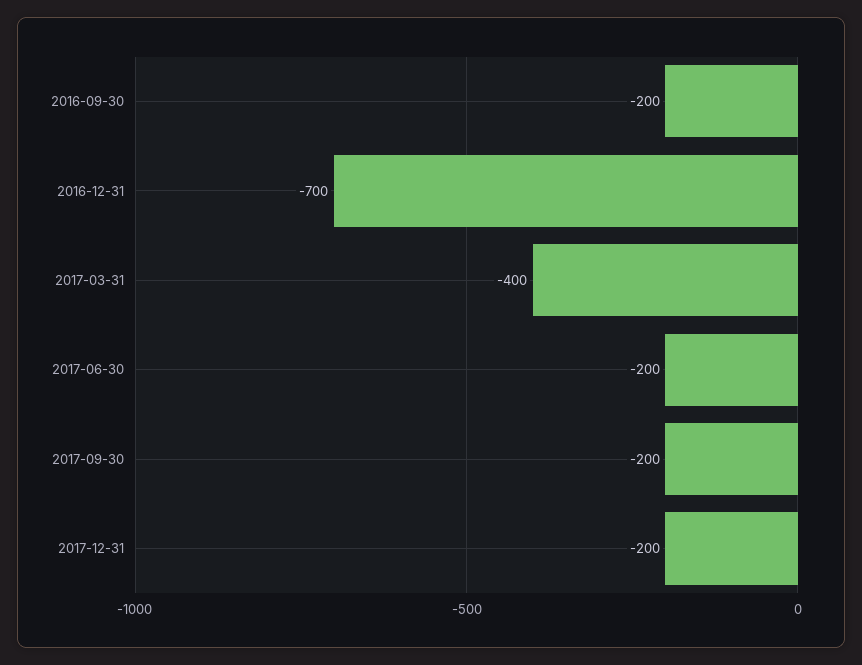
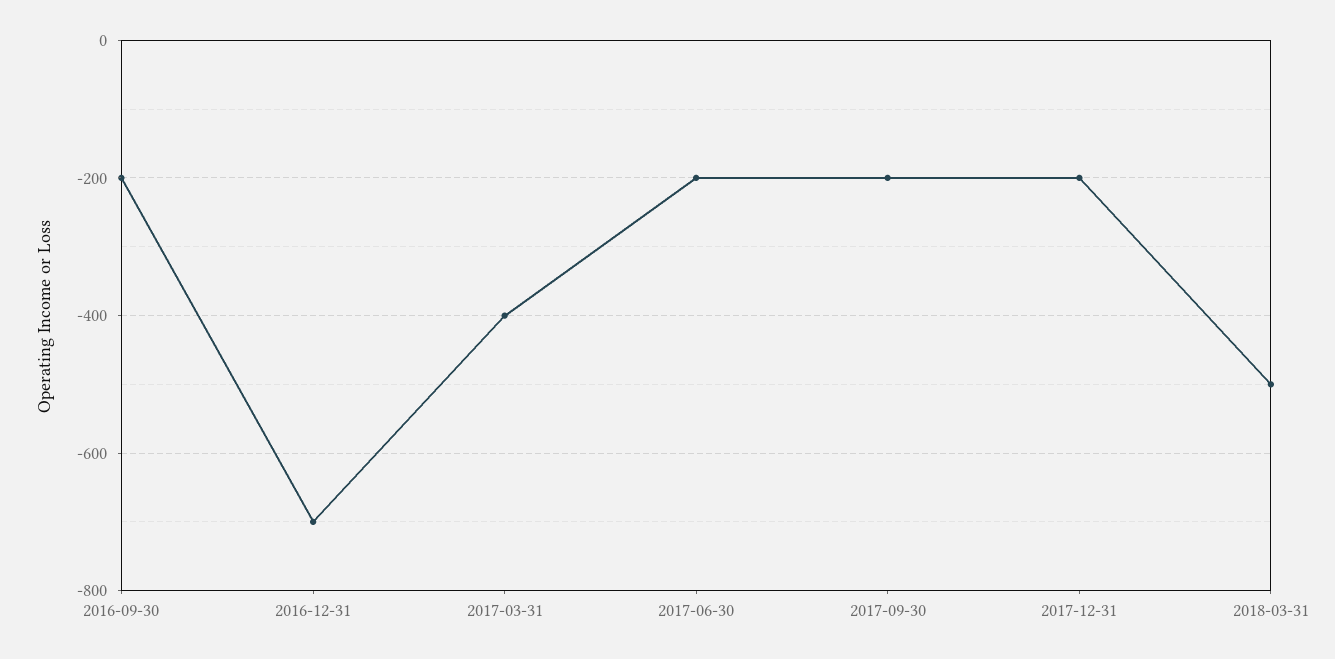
2018-03-31: none -> -500

